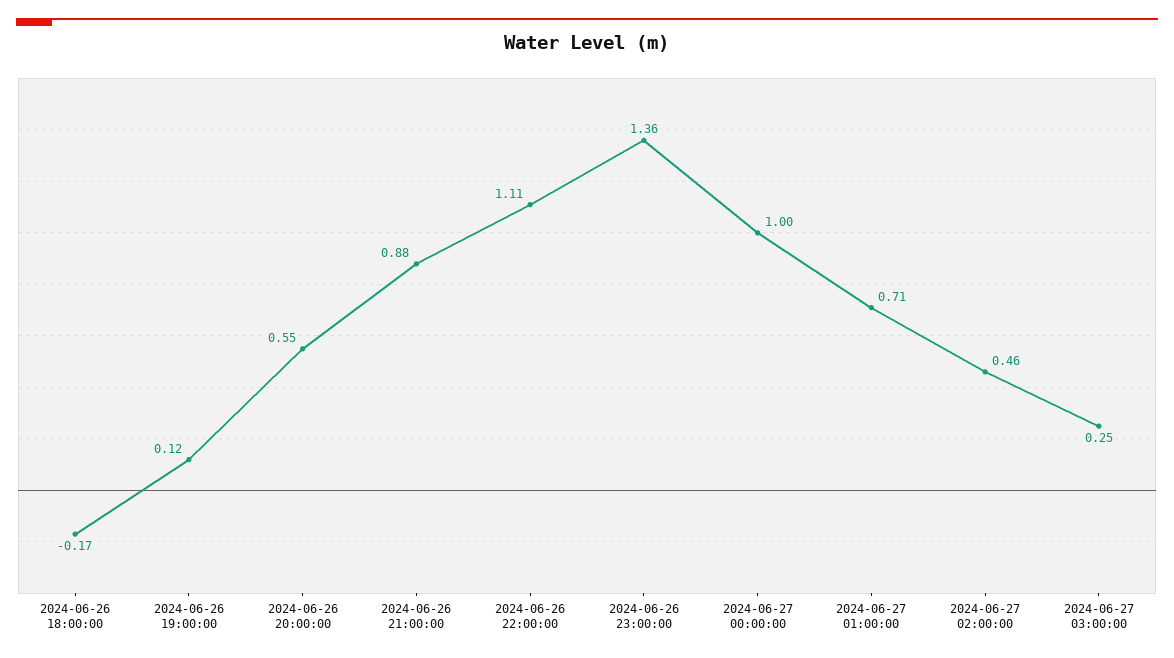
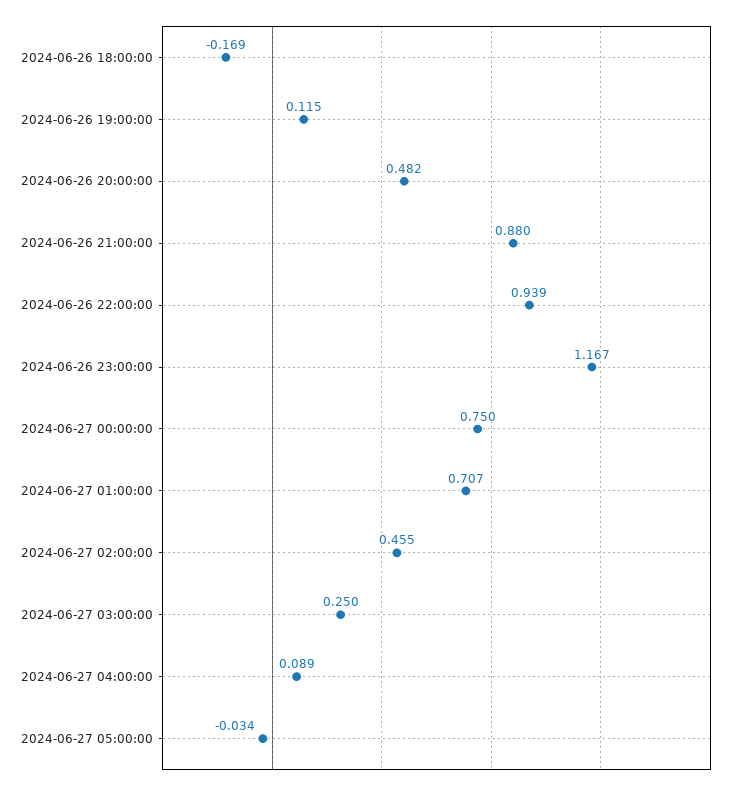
2024-06-26 20:00:00: 0.55 -> 0.482
2024-06-26 22:00:00: 1.11 -> 0.939
2024-06-26 23:00:00: 1.36 -> 1.167
2024-06-27 00:00:00: 1 -> 0.75
2024-06-27 04:00:00: none -> 0.089
2024-06-27 05:00:00: none -> -0.034

